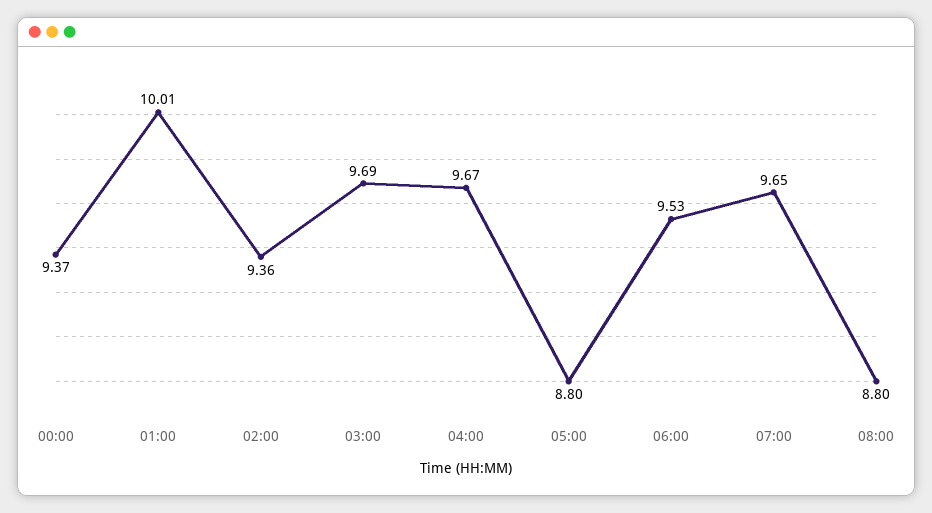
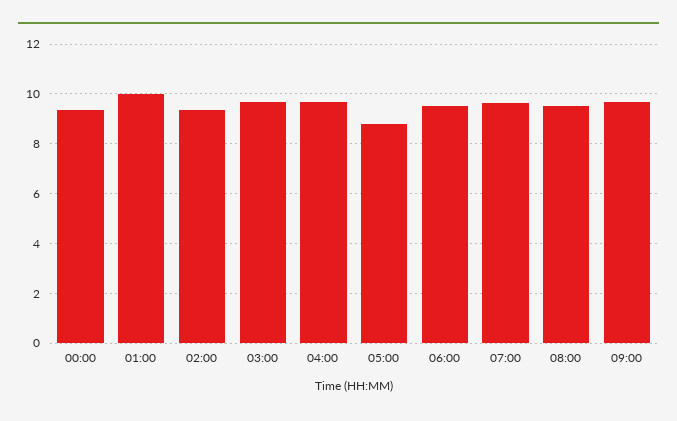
08:00: 8.8 -> 9.5
09:00: none -> 9.75

